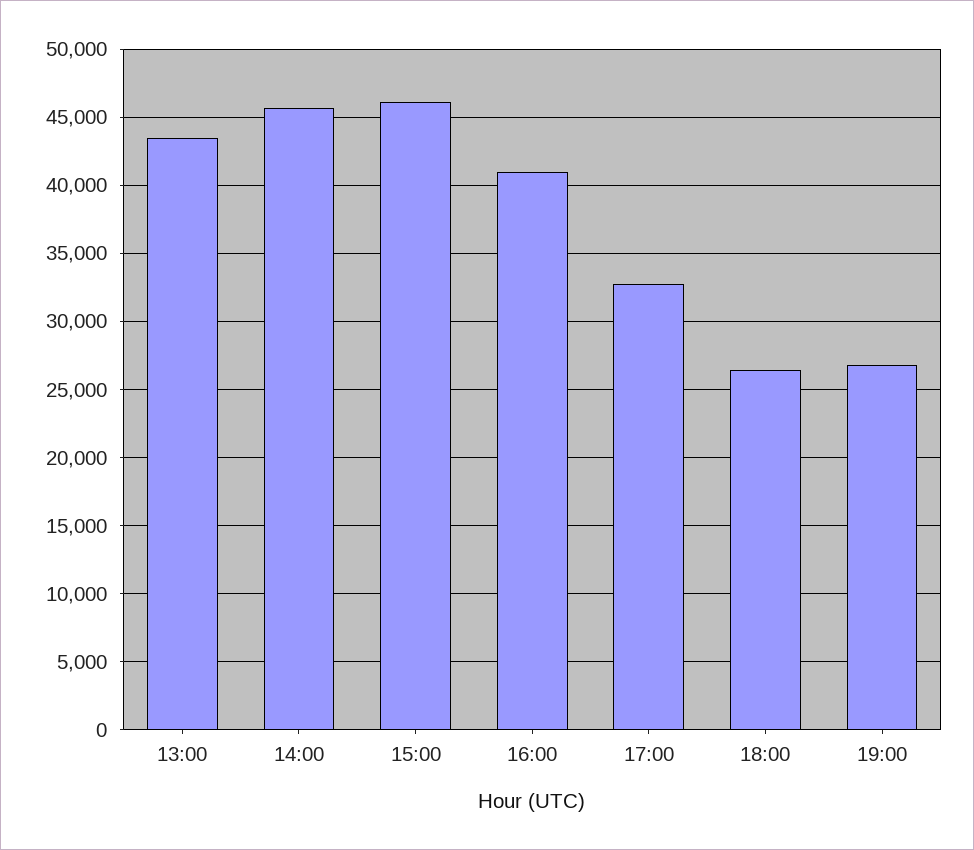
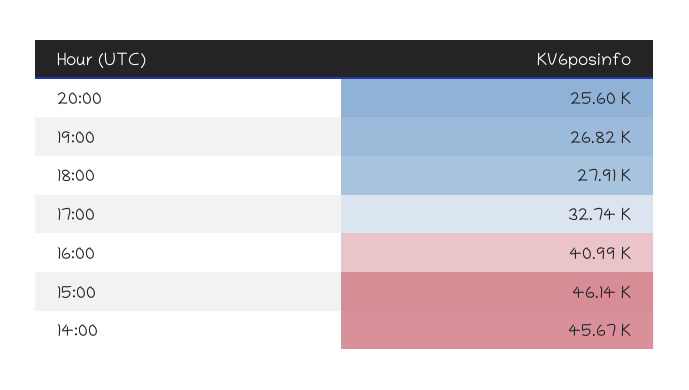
13:00: 43500 -> none
18:00: 26500 -> 27910
20:00: none -> 25600

